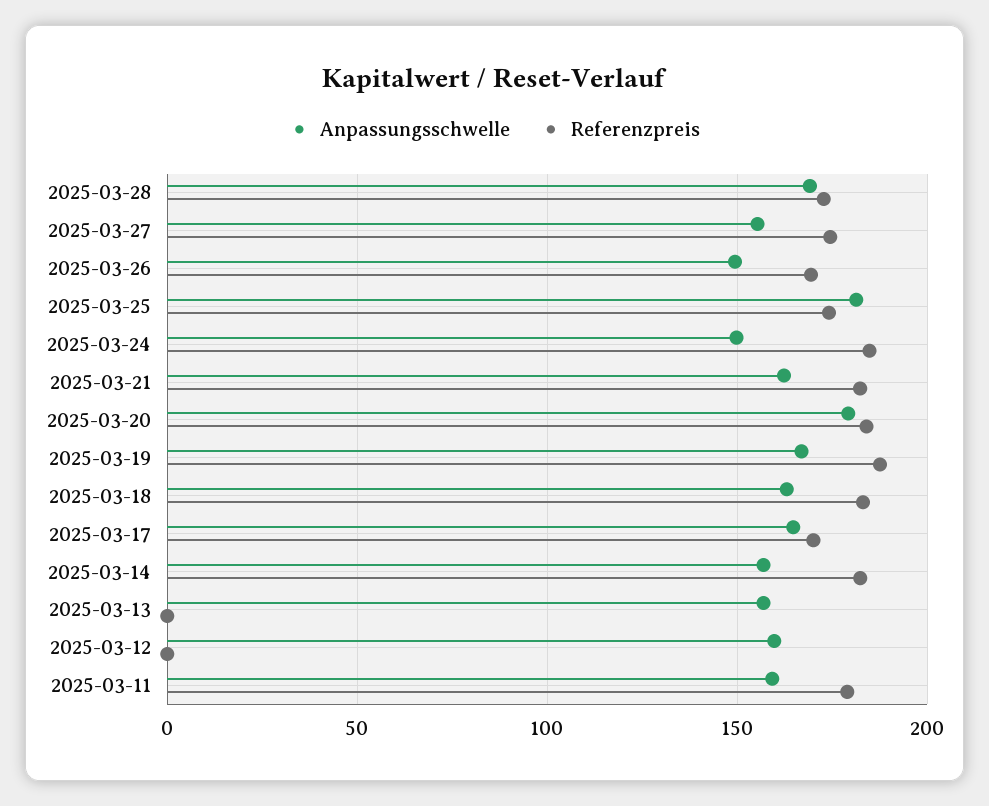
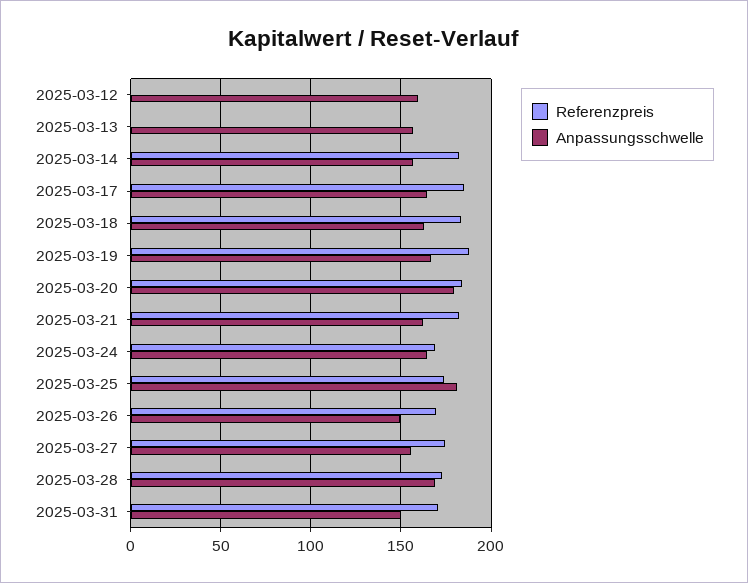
Anpassungsschwelle, 2025-03-24: 150 -> 165
Referenzpreis, 2025-03-24: 185 -> 170
Referenzpreis, 2025-03-17: 170 -> 185
Anpassungsschwelle, 2025-03-11: 160 -> none
Referenzpreis, 2025-03-11: 180 -> none
Referenzpreis, 2025-03-31: none -> 170
Anpassungsschwelle, 2025-03-31: none -> 150

